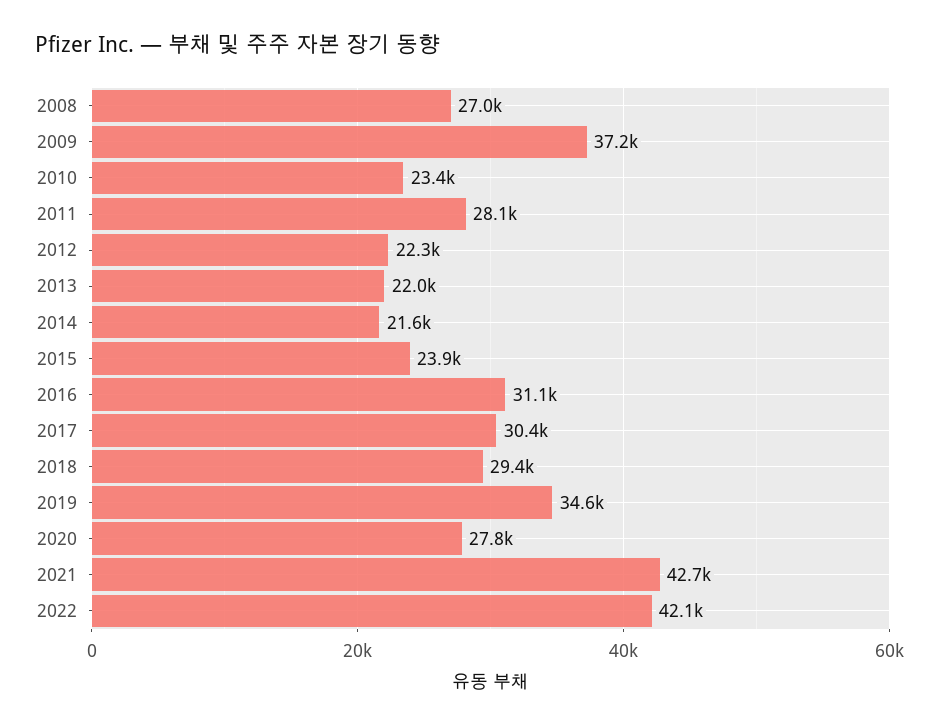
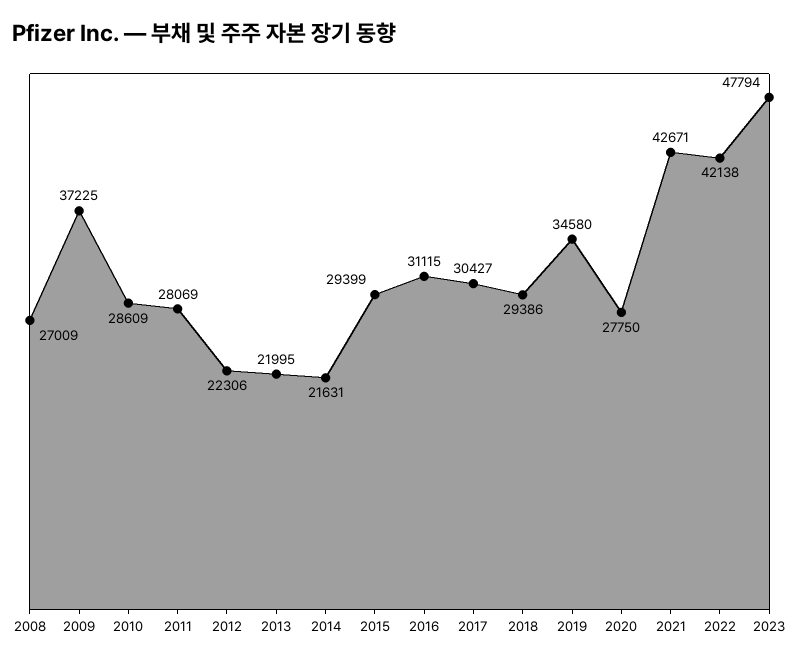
2010: 23400 -> 28609
2015: 23900 -> 29399
2023: none -> 47794

